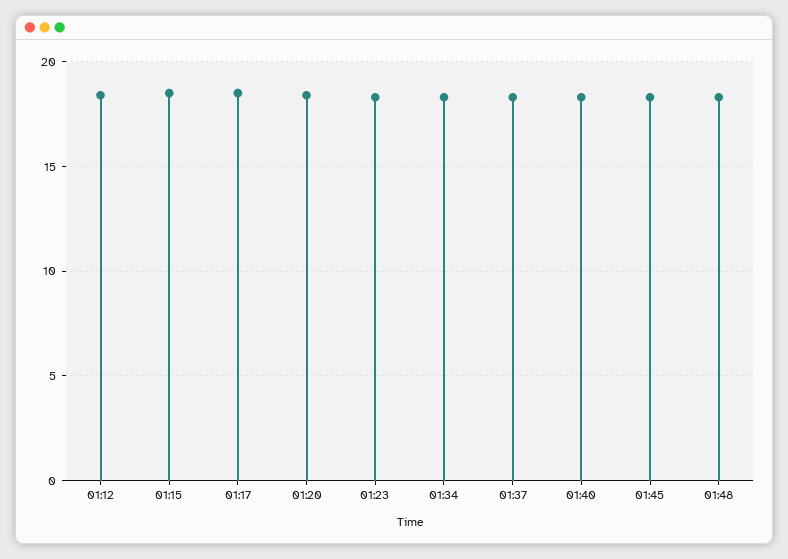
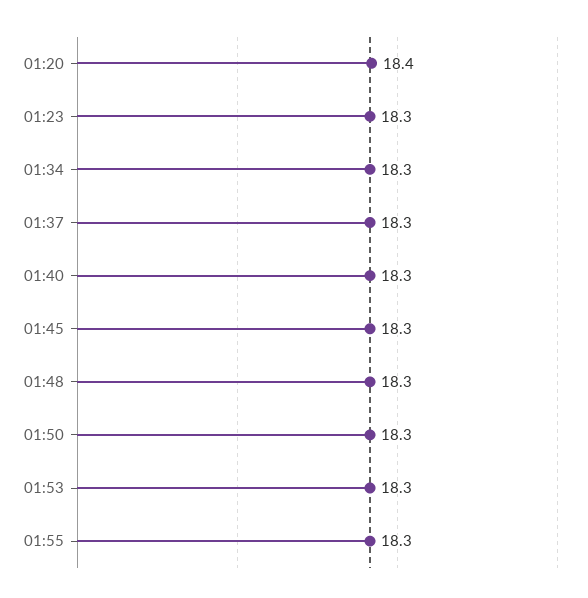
01:12: 18.5 -> none
01:15: 18.5 -> none
01:17: 18.5 -> none
01:50: none -> 18.3
01:53: none -> 18.3
01:55: none -> 18.3

